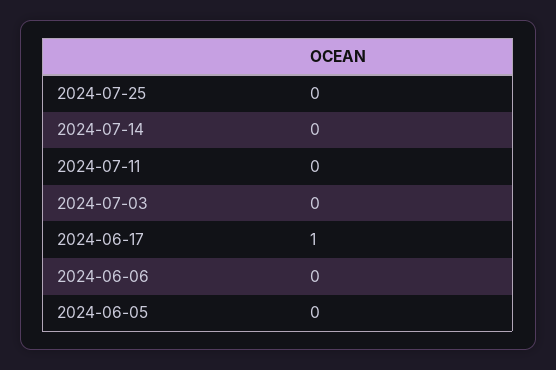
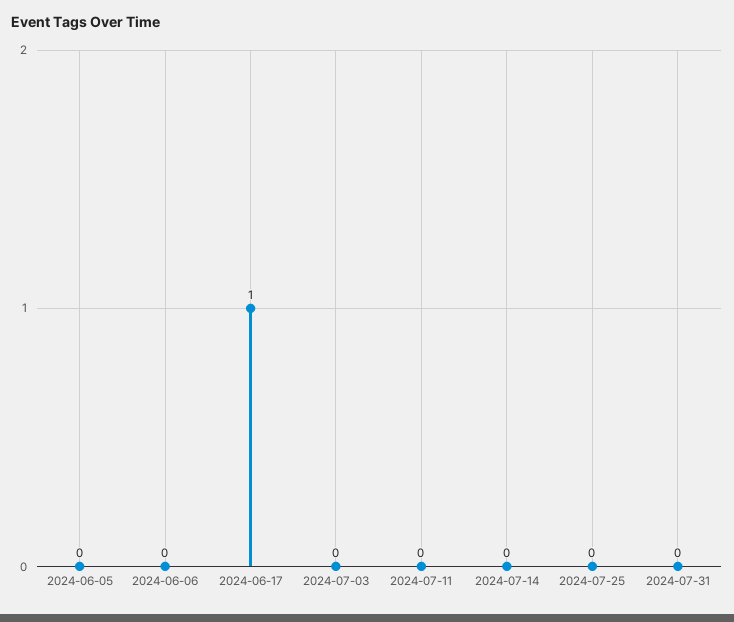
2024-07-31: none -> 0

